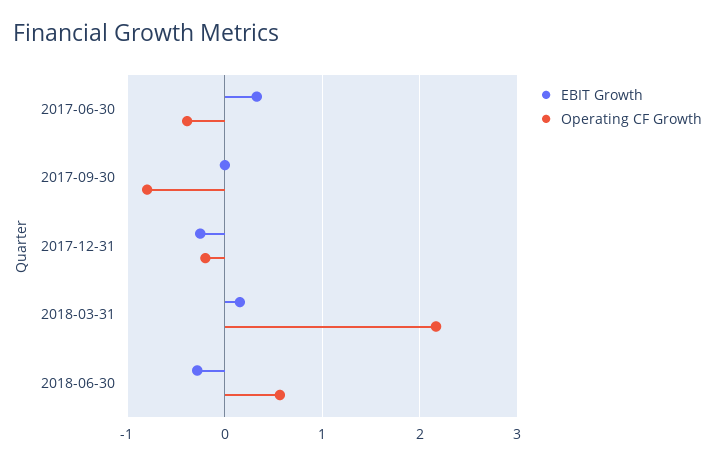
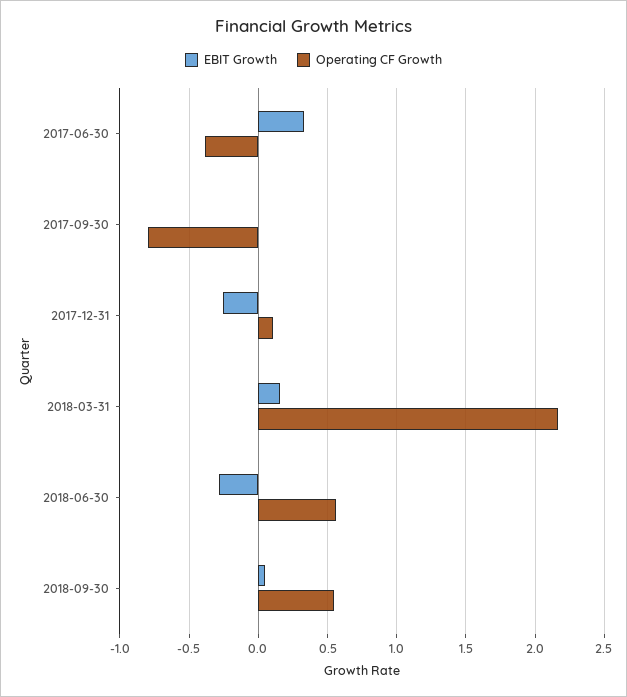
Operating CF Growth, 2017-12-31: -0.2 -> 0.1
EBIT Growth, 2018-09-30: none -> 0.05
Operating CF Growth, 2018-09-30: none -> 0.55

